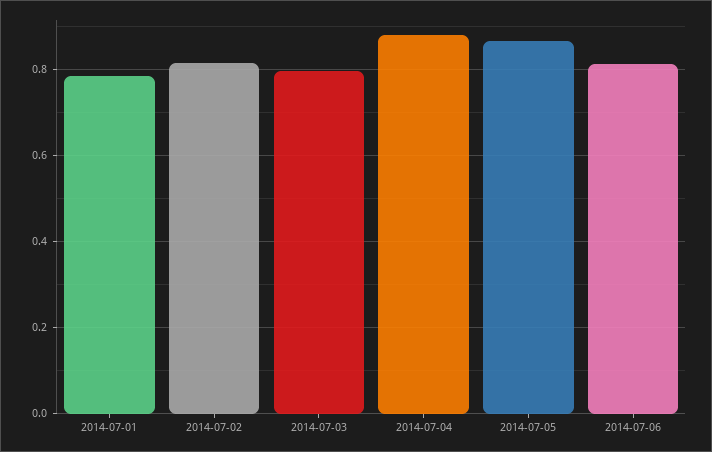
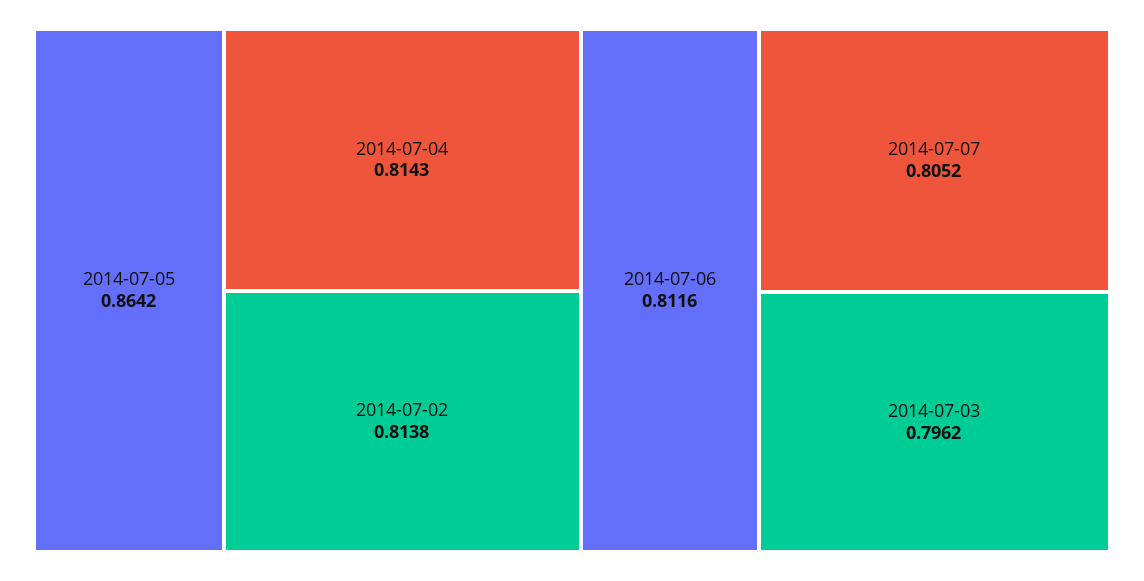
2014-07-01: 0.78 -> none
2014-07-04: 0.88 -> 0.8143
2014-07-07: none -> 0.8052

